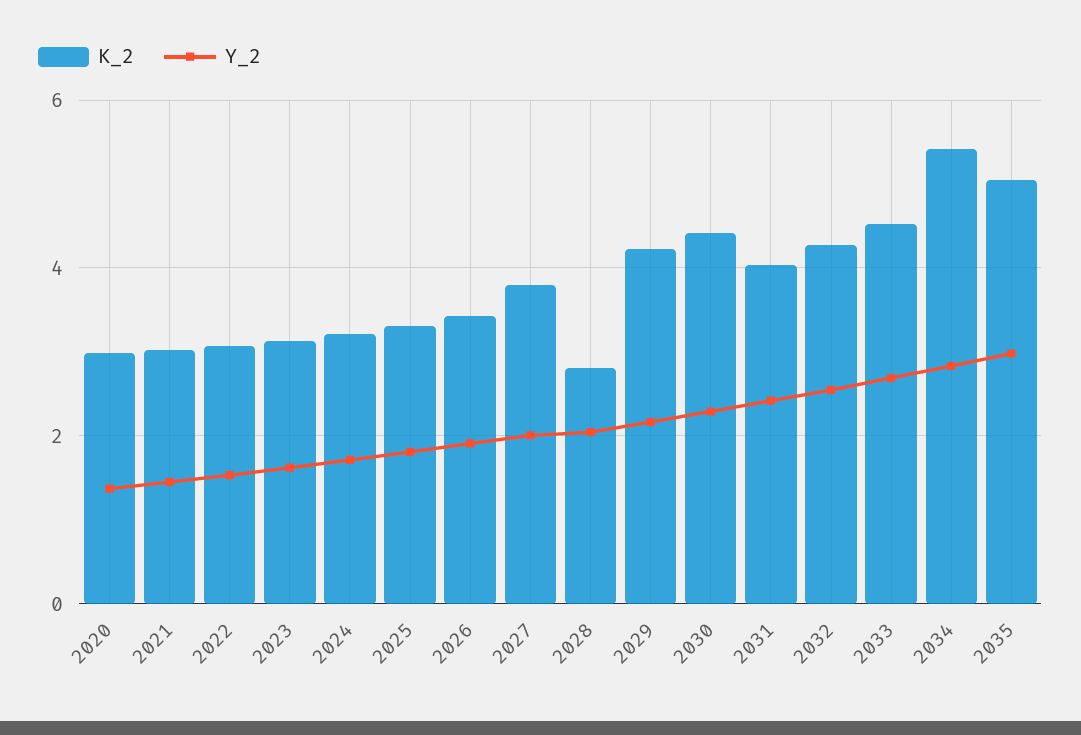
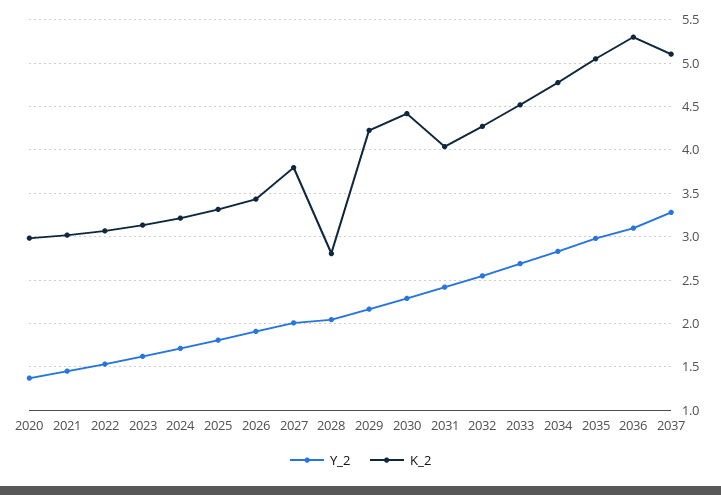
K_2, 2034: 5.4 -> 4.8
Y_2, 2036: none -> 3.1
K_2, 2036: none -> 5.3
Y_2, 2037: none -> 3.3
K_2, 2037: none -> 5.1

